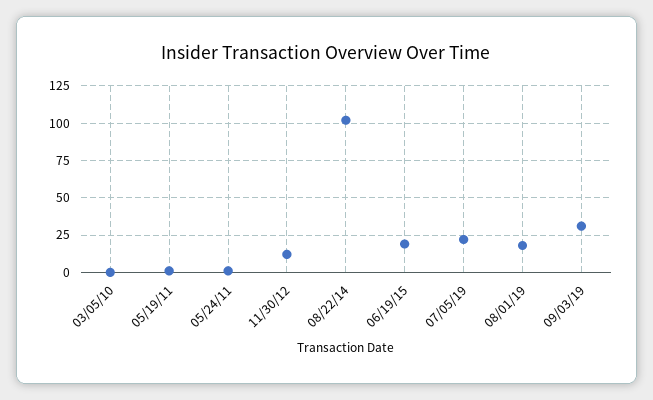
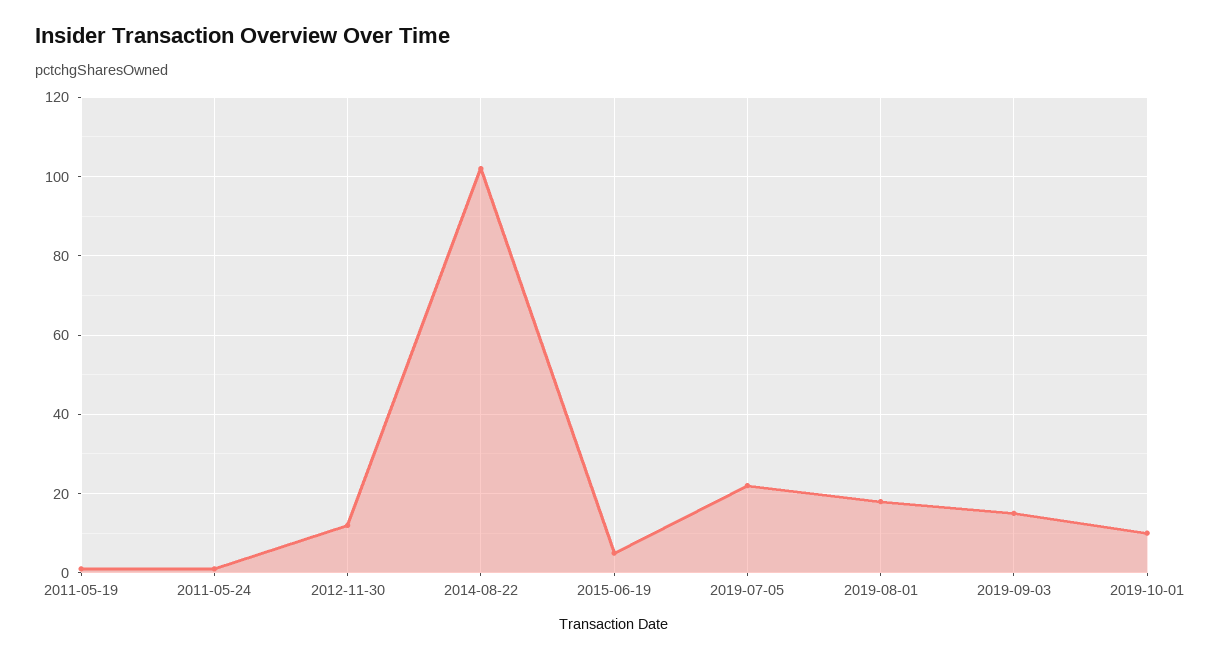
03/05/10: 0 -> none
06/19/15: 20 -> 5
09/03/19: 30 -> 15
2019-10-01: none -> 10

